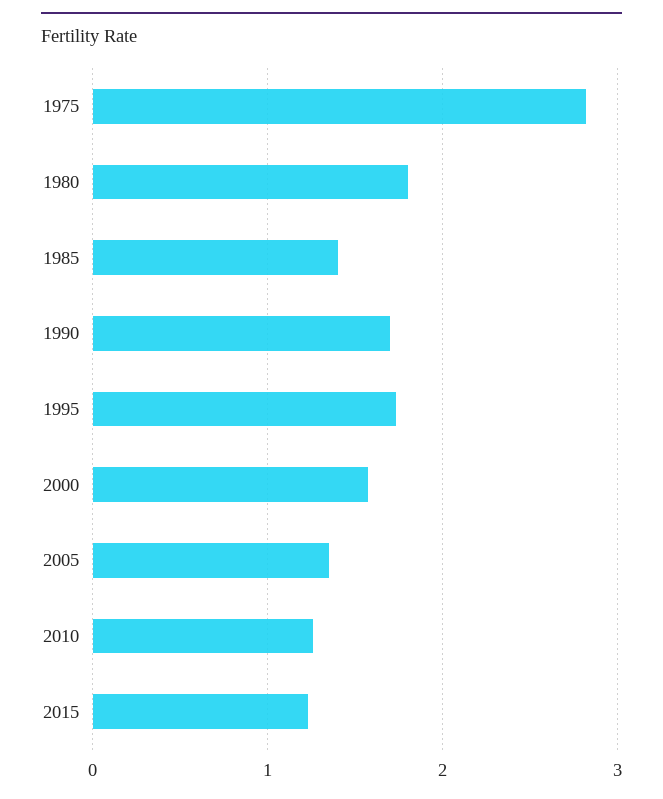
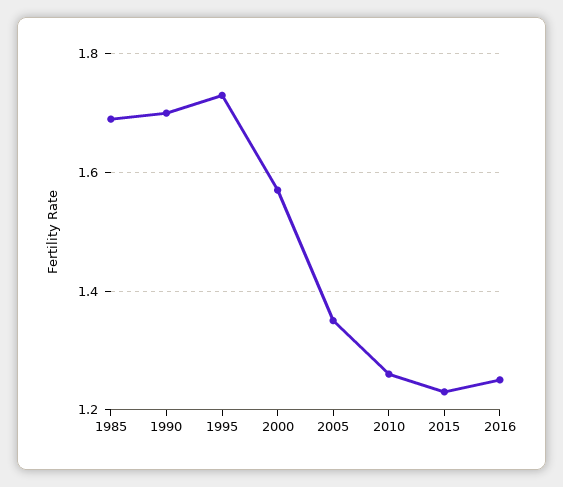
1975: 2.8 -> none
1980: 1.8 -> none
1985: 1.4 -> 1.7
2016: none -> 1.25

